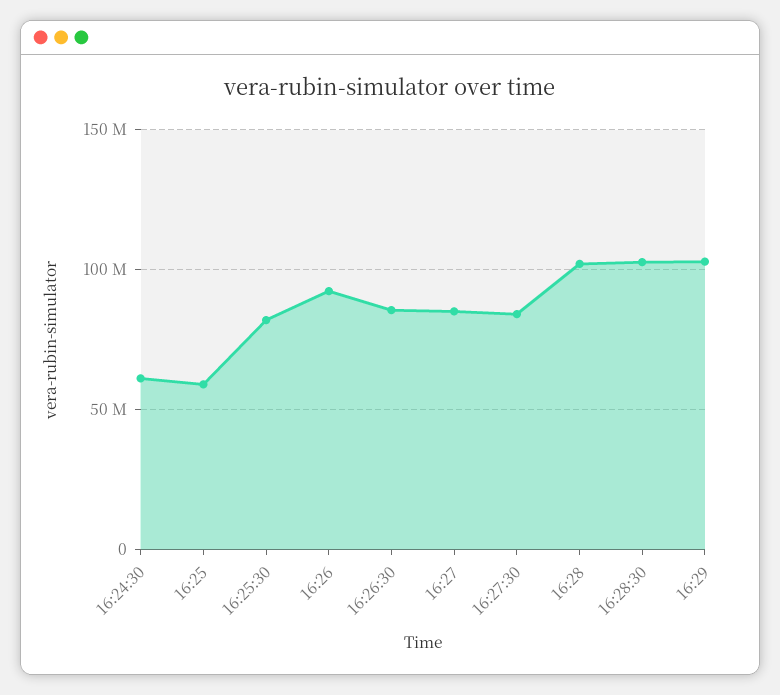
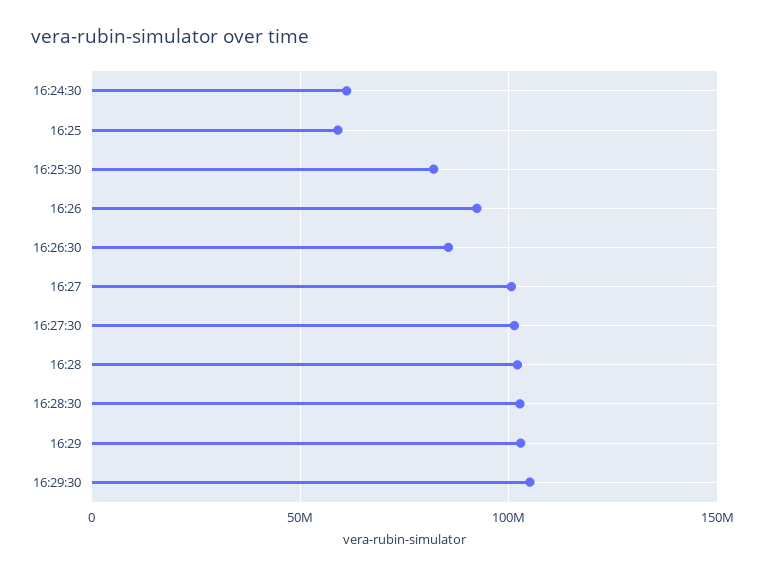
16:27: 85000000 -> 100000000
16:27:30: 85000000 -> 100000000
16:29:30: none -> 105000000

